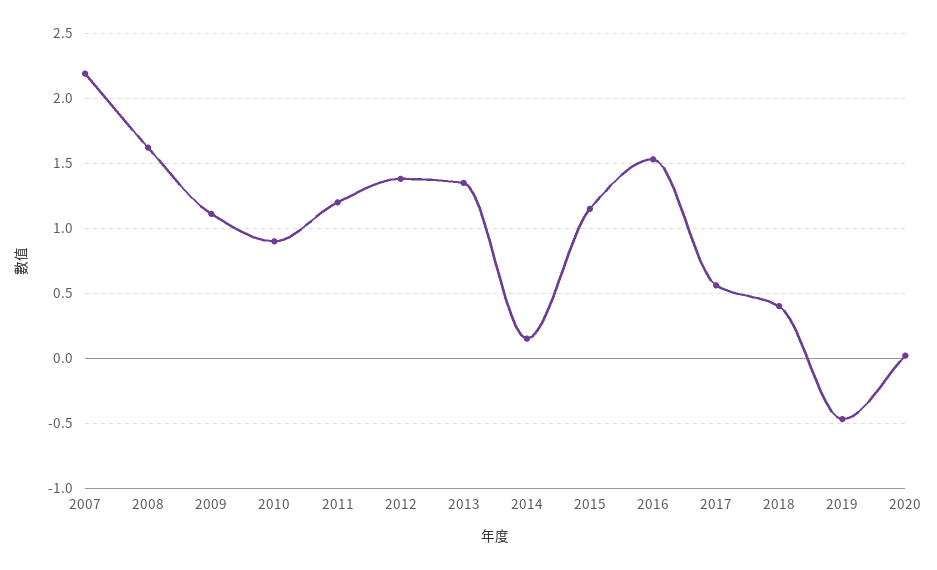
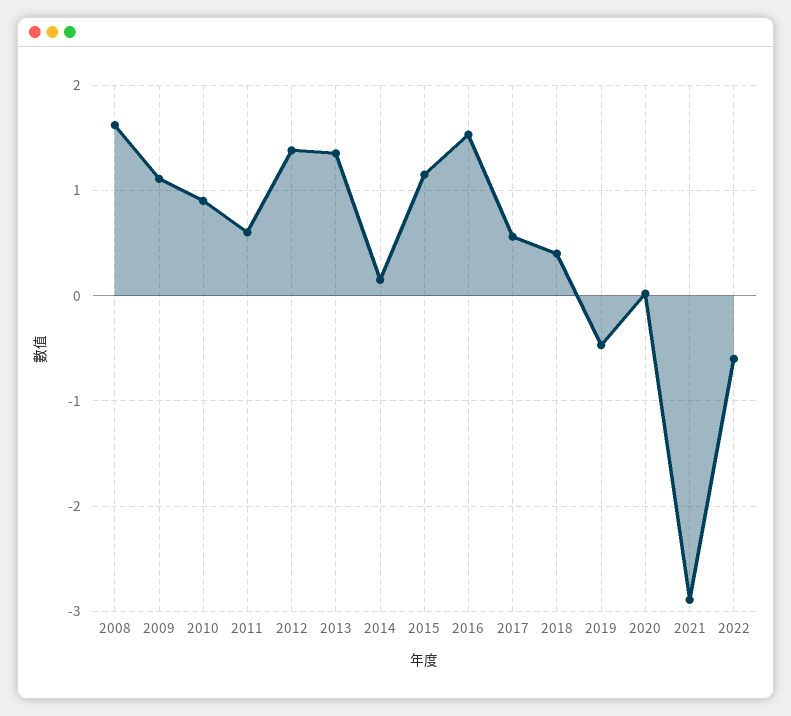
2007: 2.2 -> none
2011: 1.2 -> 0.6
2021: none -> -2.9
2022: none -> -0.6

